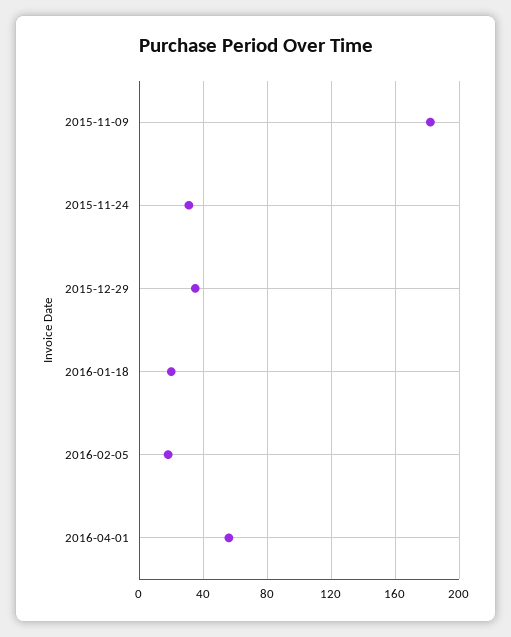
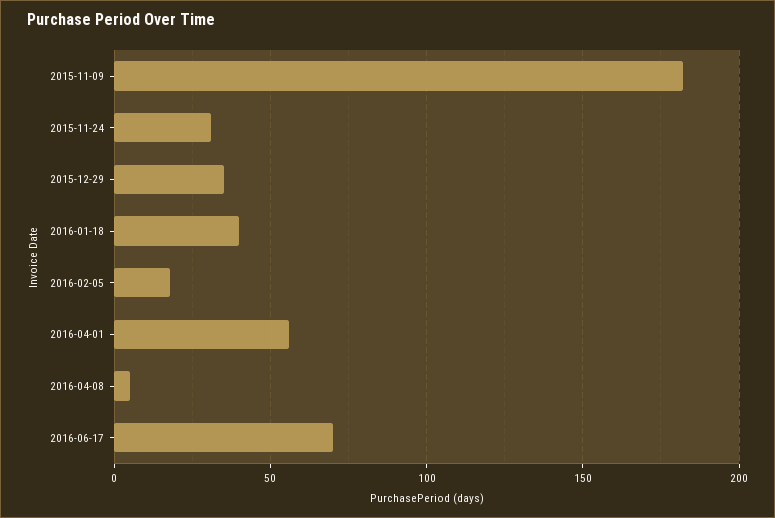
2016-01-18: 20 -> 40
2016-04-08: none -> 5
2016-06-17: none -> 70

